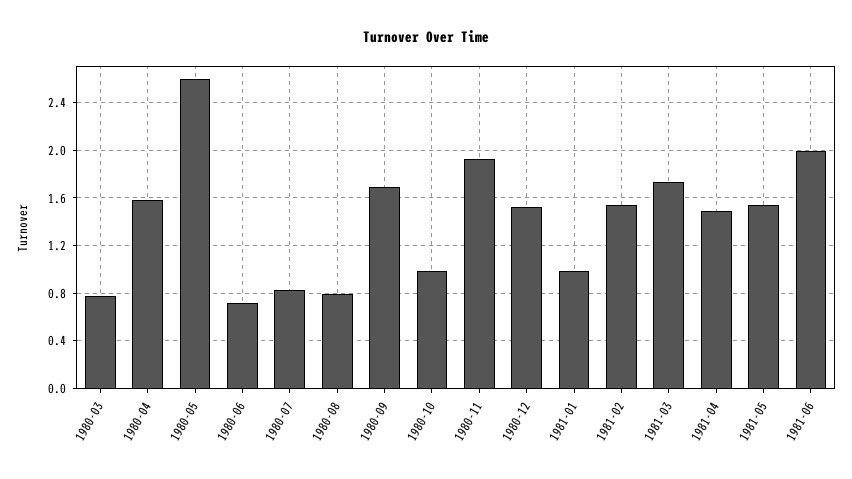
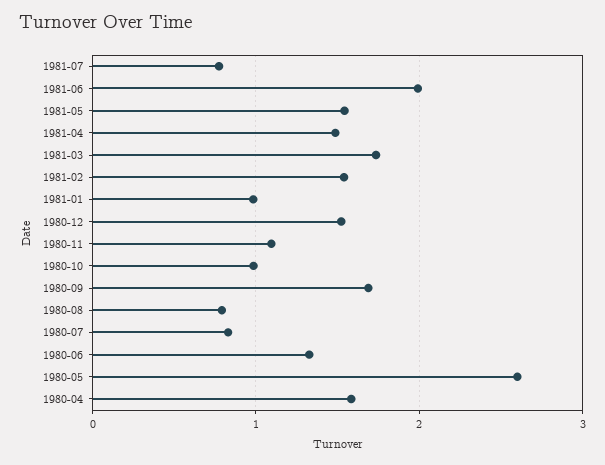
1980-03: 0.8 -> none
1980-06: 0.7 -> 1.3
1980-11: 1.9 -> 1.1
1981-07: none -> 0.8

